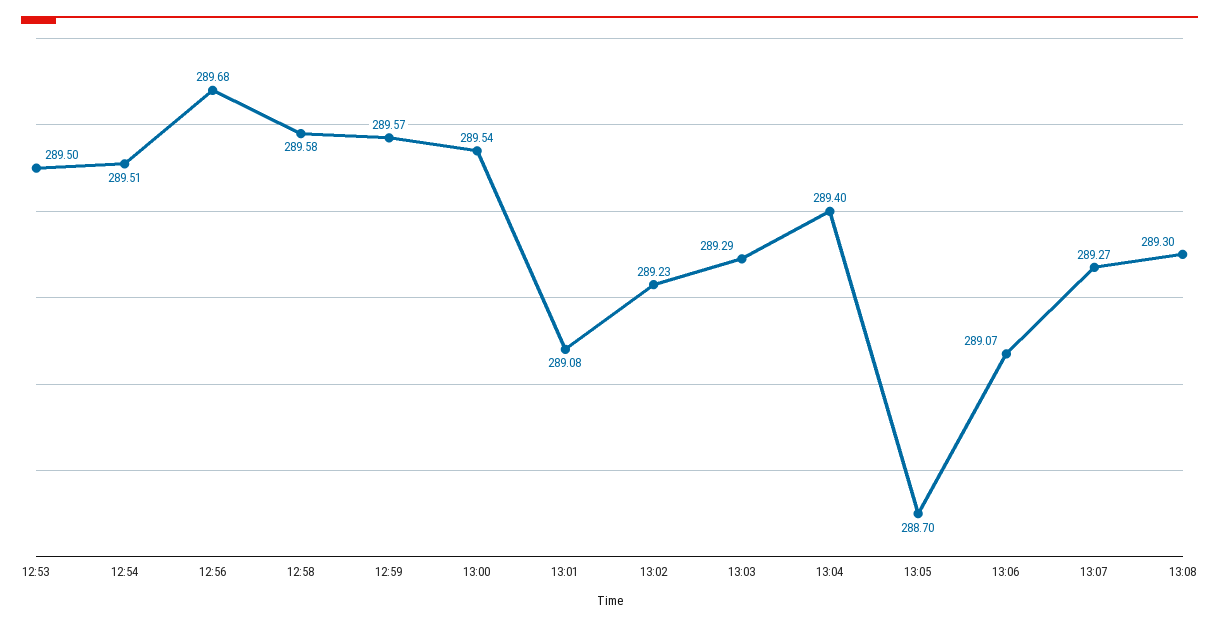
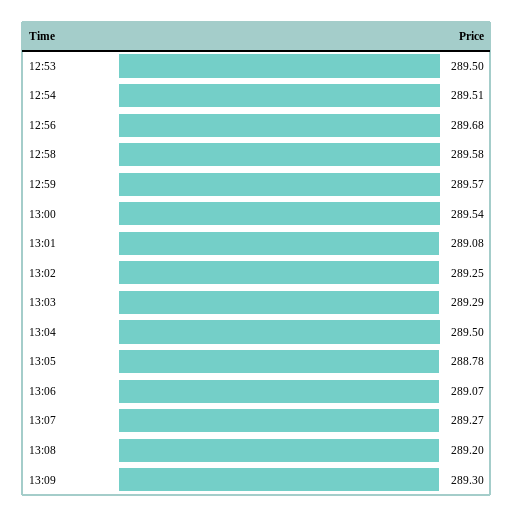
13:02: 289.23 -> 289.25
13:04: 289.4 -> 289.5
13:05: 288.7 -> 288.78
13:08: 289.3 -> 289.2
13:09: none -> 289.3

